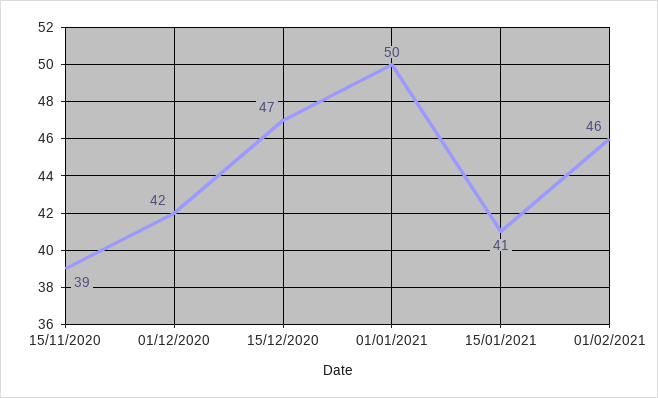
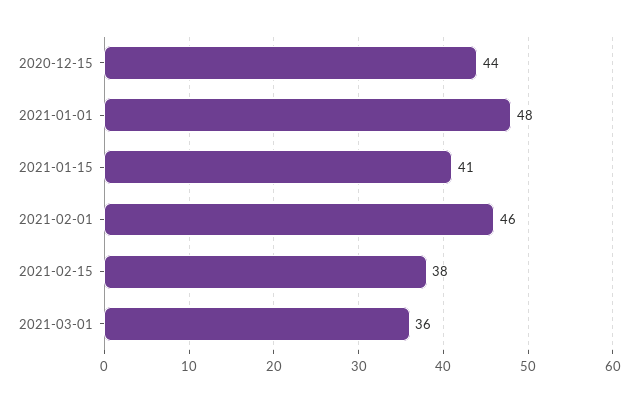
15/11/2020: 39 -> none
01/12/2020: 42 -> none
15/12/2020: 47 -> 44
01/01/2021: 50 -> 48
2021-02-15: none -> 38
2021-03-01: none -> 36

